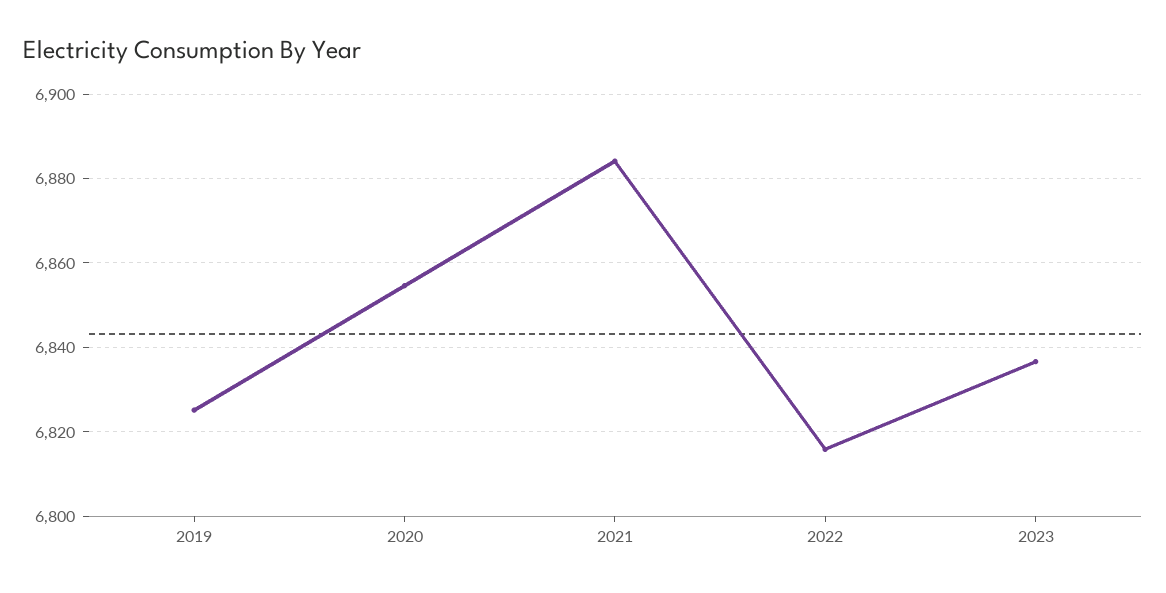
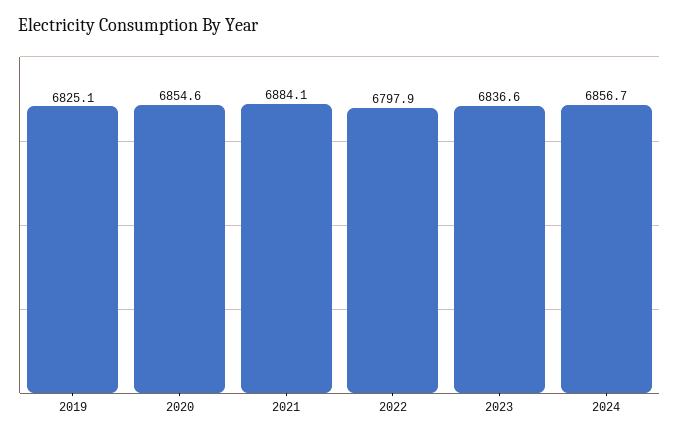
2022: 6816 -> 6797.9
2024: none -> 6856.7

